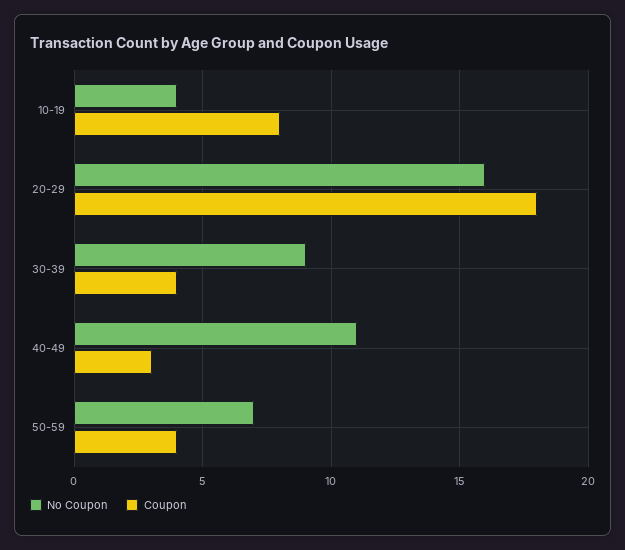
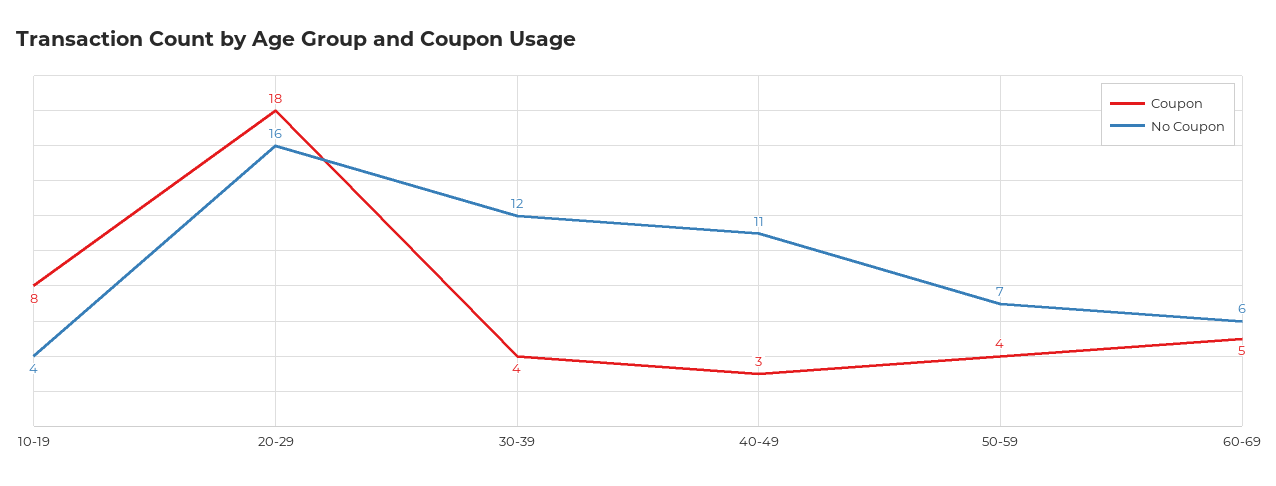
No Coupon, 30-39: 9 -> 12
Coupon, 60-69: none -> 5
No Coupon, 60-69: none -> 6

